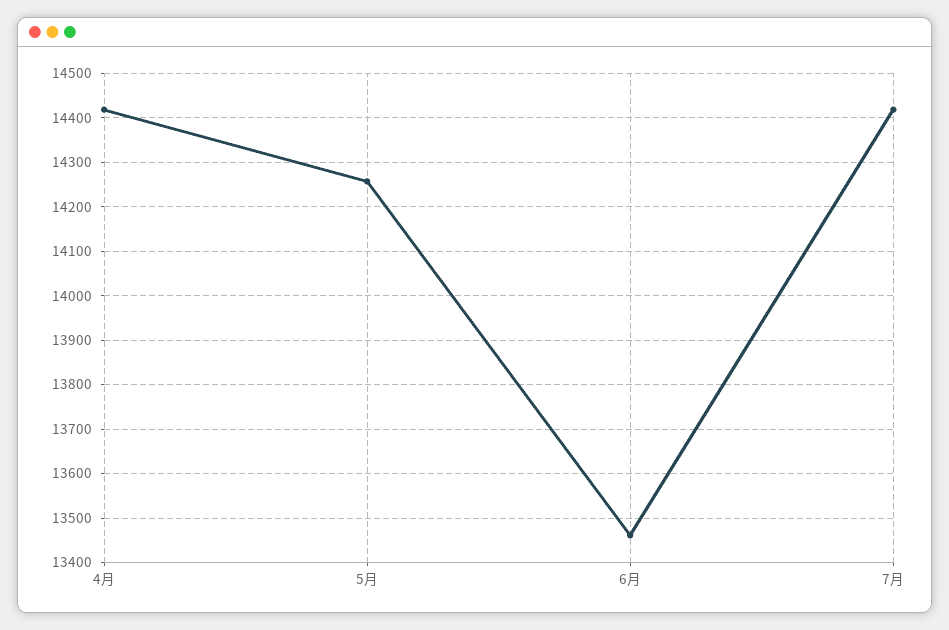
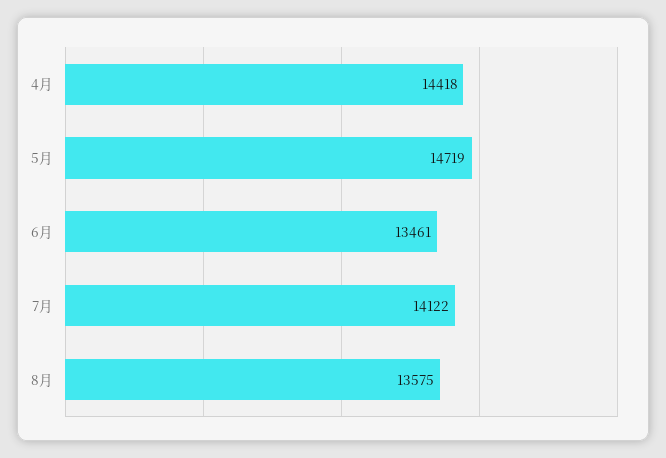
5月: 14260 -> 14719
7月: 14420 -> 14122
8月: none -> 13575

